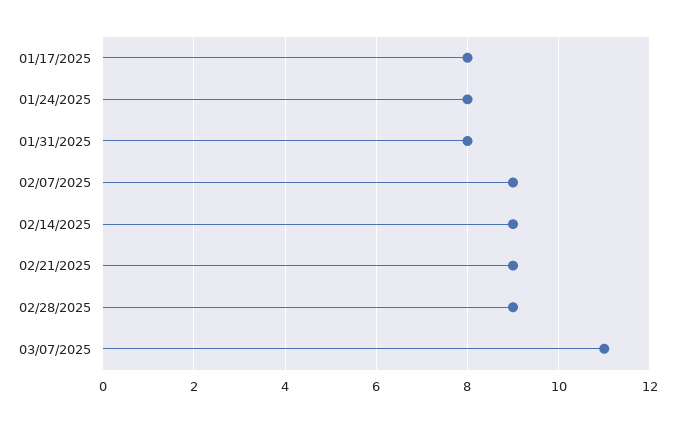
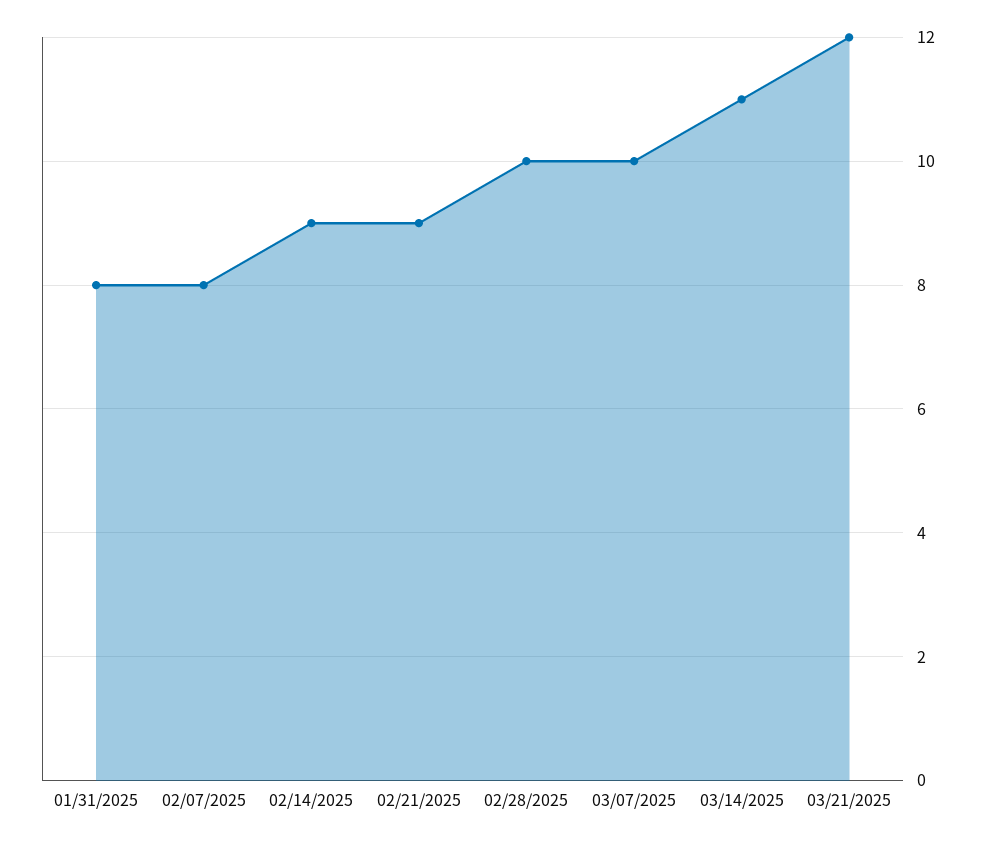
01/17/2025: 8 -> none
01/24/2025: 8 -> none
02/07/2025: 9 -> 8
02/28/2025: 9 -> 10
03/07/2025: 11 -> 10
03/14/2025: none -> 11
03/21/2025: none -> 12

